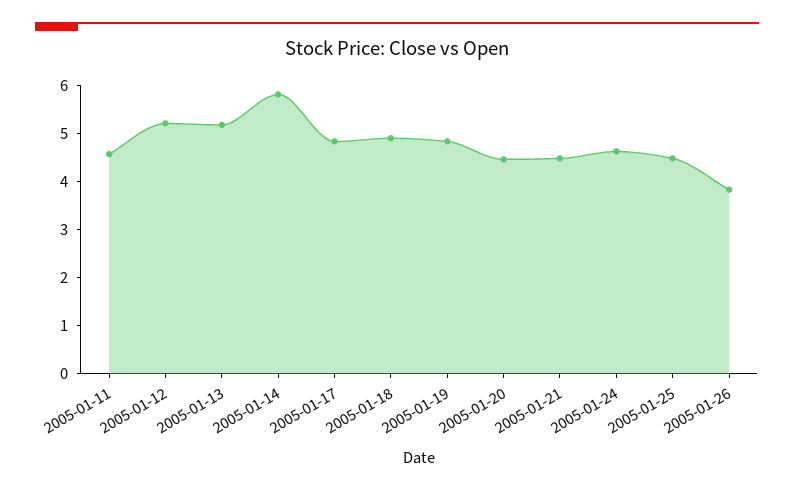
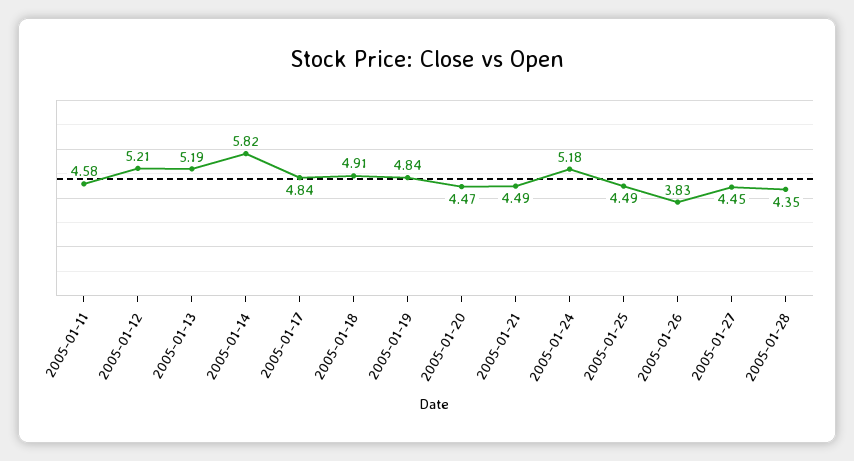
2005-01-24: 4.6 -> 5.18
2005-01-27: none -> 4.45
2005-01-28: none -> 4.35

